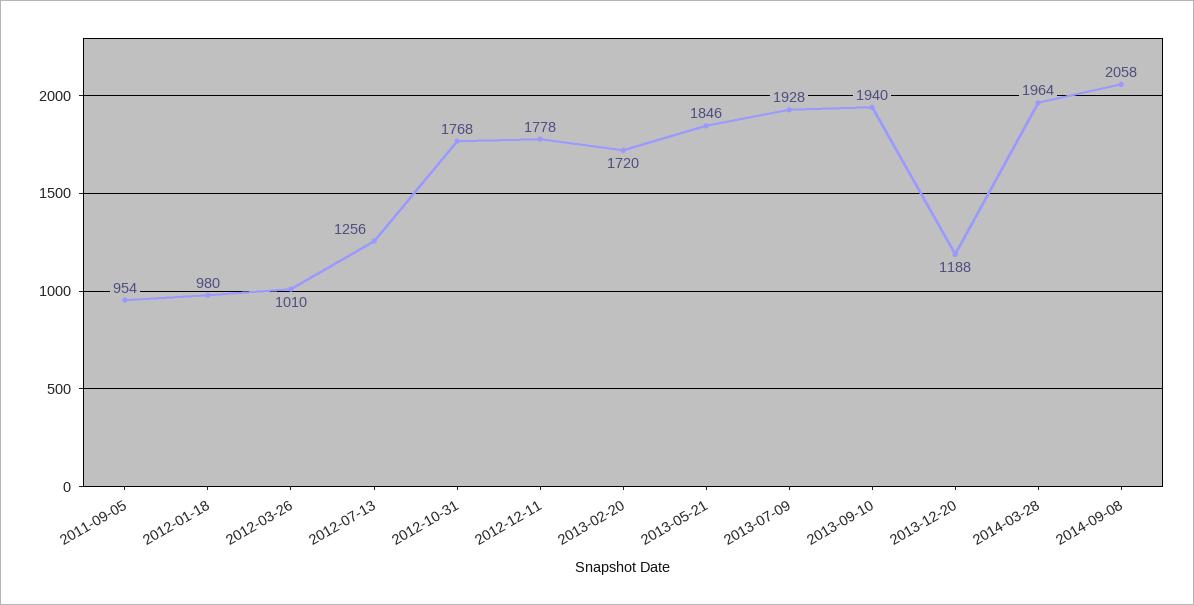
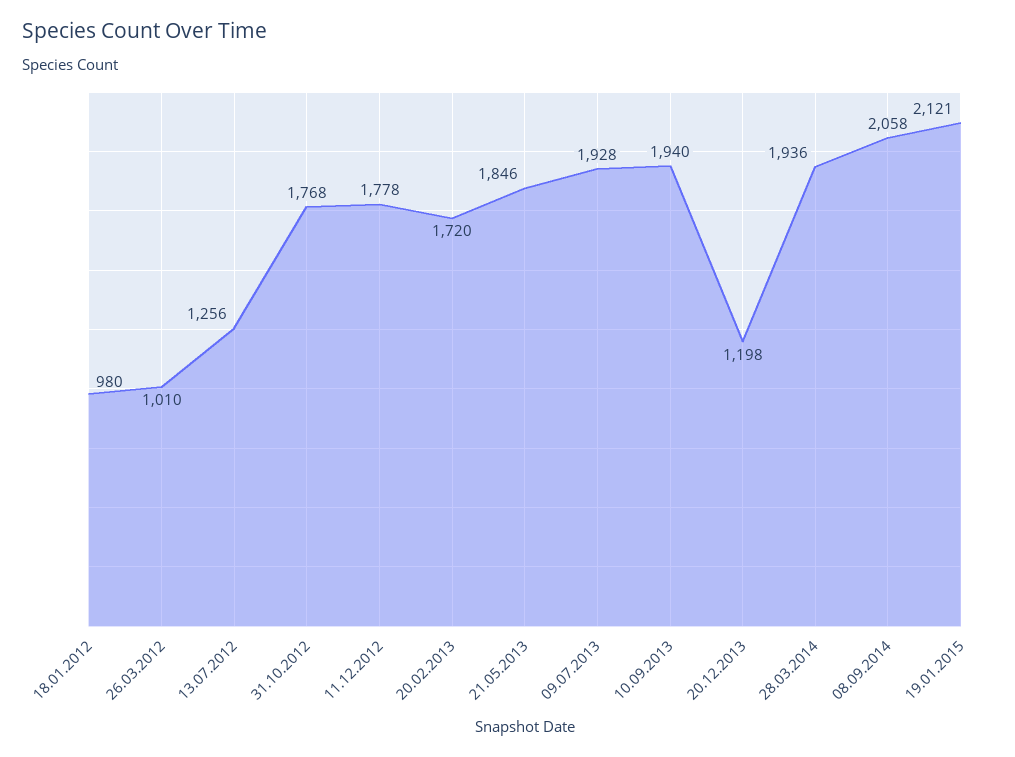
2011-09-05: 954 -> none
2013-12-20: 1188 -> 1198
2014-03-28: 1964 -> 1936
19.01.2015: none -> 2121

